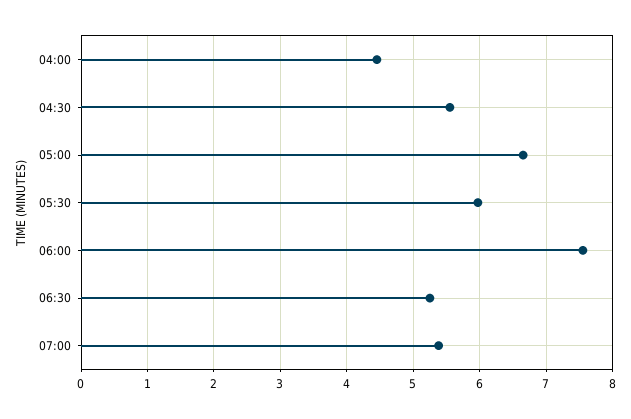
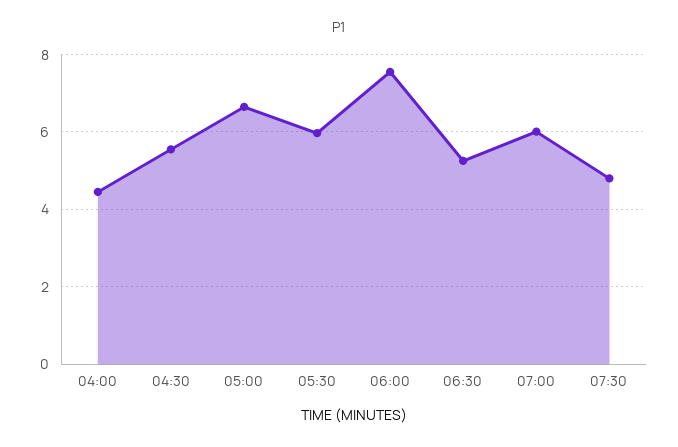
07:00: 5.4 -> 6
07:30: none -> 4.8

